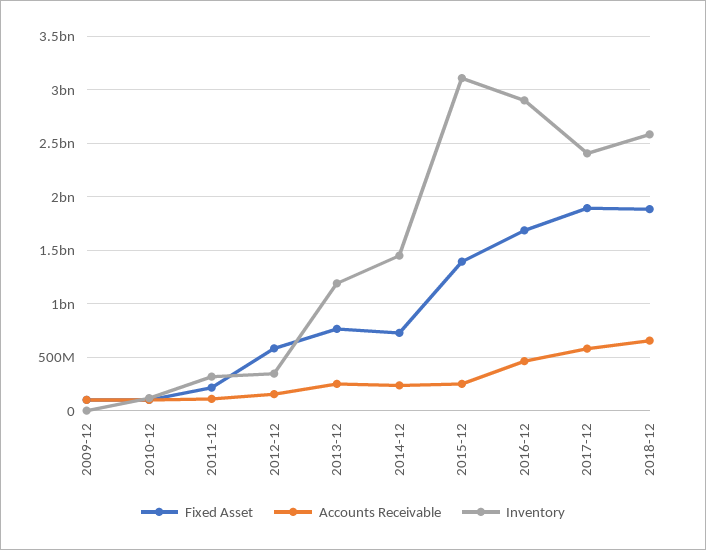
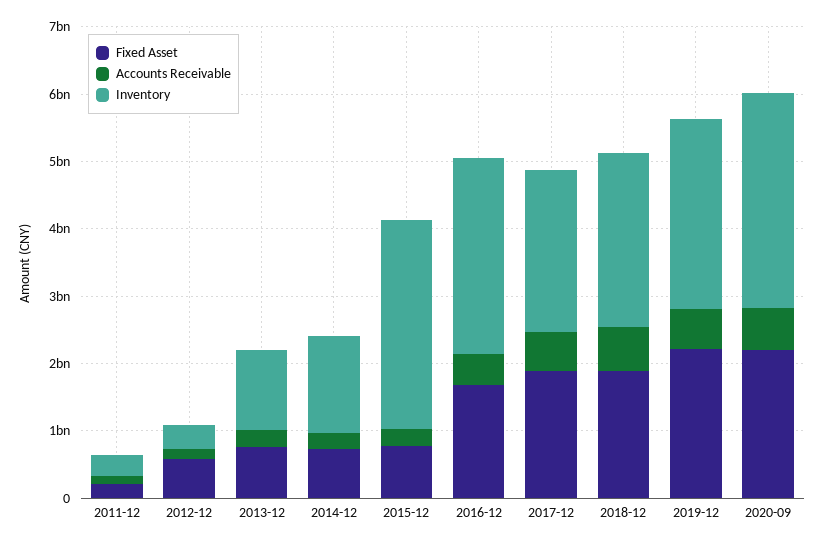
Fixed Asset, 2009-12: 100000000 -> none
Accounts Receivable, 2009-12: 100000000 -> none
Inventory, 2009-12: 0 -> none
Fixed Asset, 2010-12: 100000000 -> none
Accounts Receivable, 2010-12: 100000000 -> none
Inventory, 2010-12: 100000000 -> none
Fixed Asset, 2015-12: 1400000000 -> 800000000
Fixed Asset, 2019-12: none -> 2200000000
Accounts Receivable, 2019-12: none -> 600000000
Inventory, 2019-12: none -> 2800000000
Fixed Asset, 2020-09: none -> 2200000000
Accounts Receivable, 2020-09: none -> 600000000
Inventory, 2020-09: none -> 3200000000

